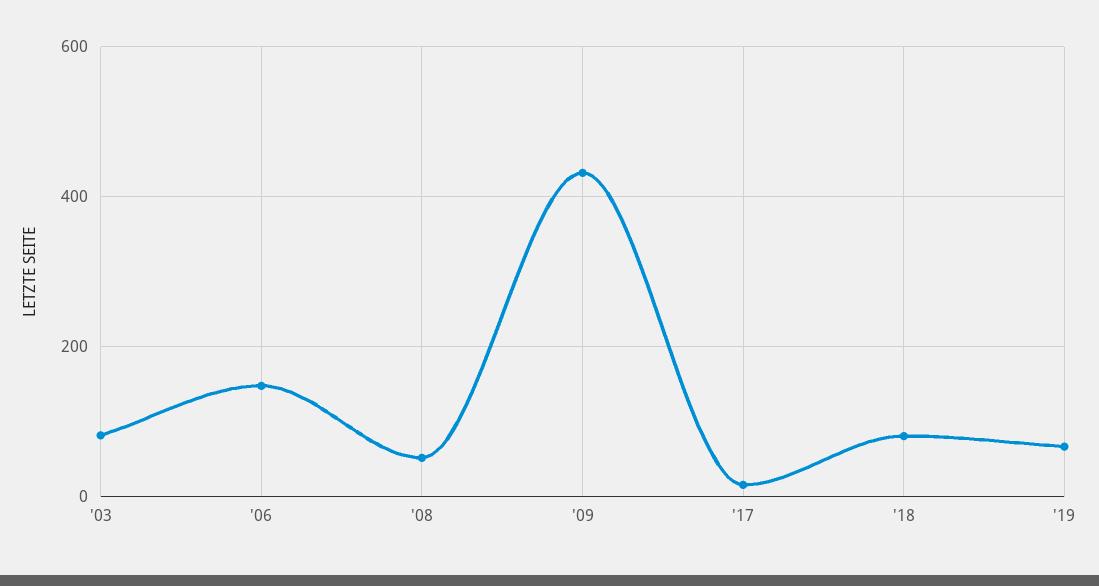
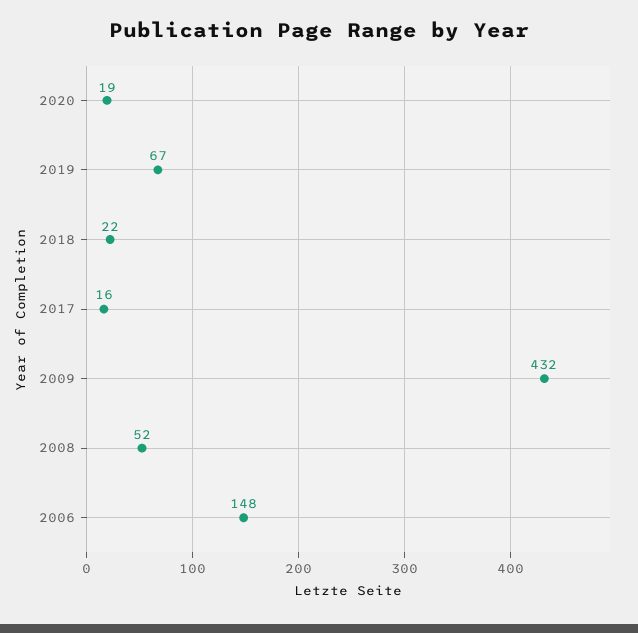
'03: 80 -> none
'18: 80 -> 22
2020: none -> 19

